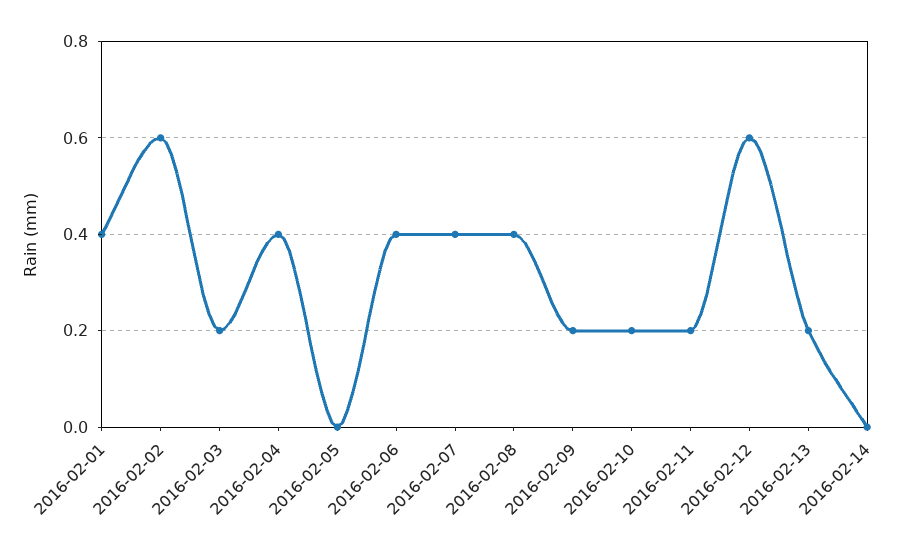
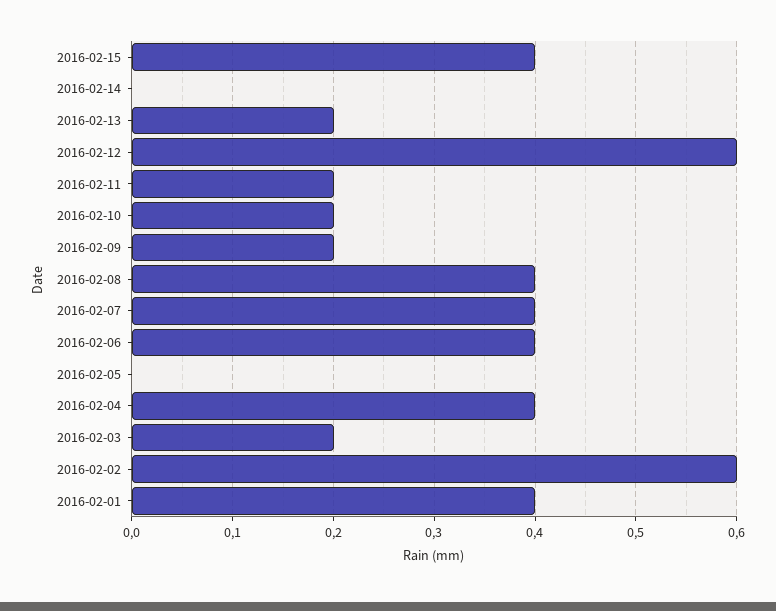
2016-02-15: none -> 0.4

